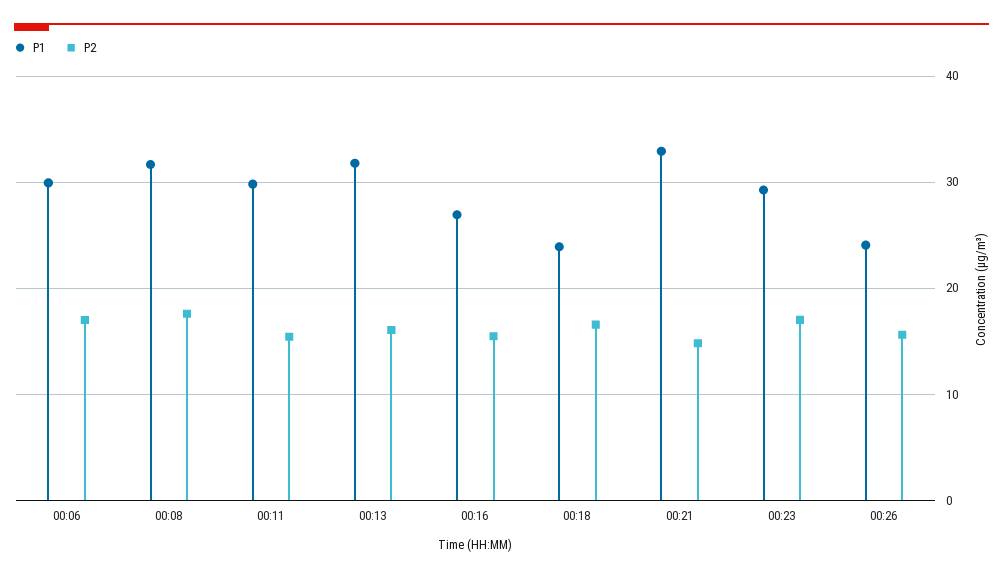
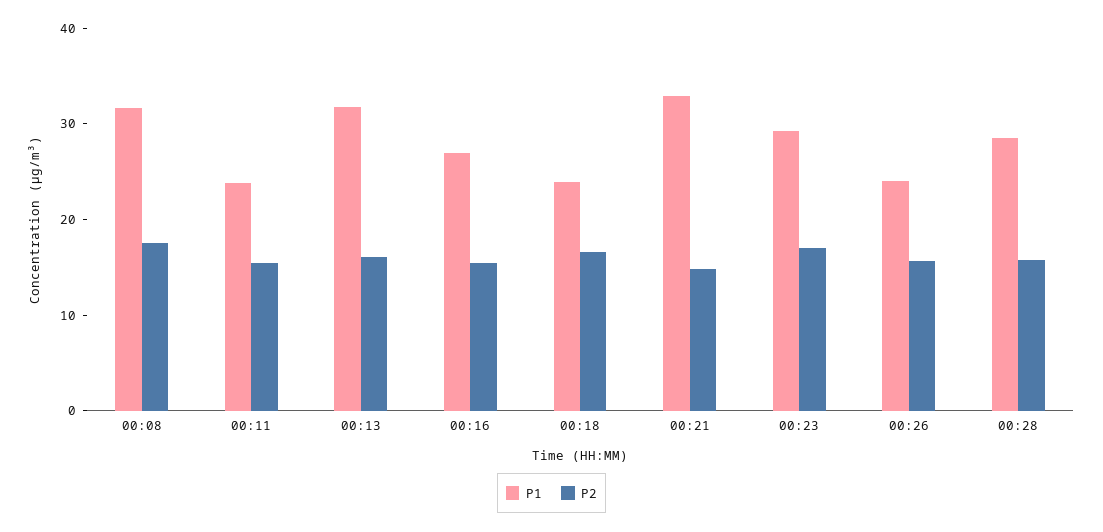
P1, 00:06: 30 -> none
P2, 00:06: 17 -> none
P1, 00:11: 30 -> 24
P1, 00:28: none -> 28
P2, 00:28: none -> 16

